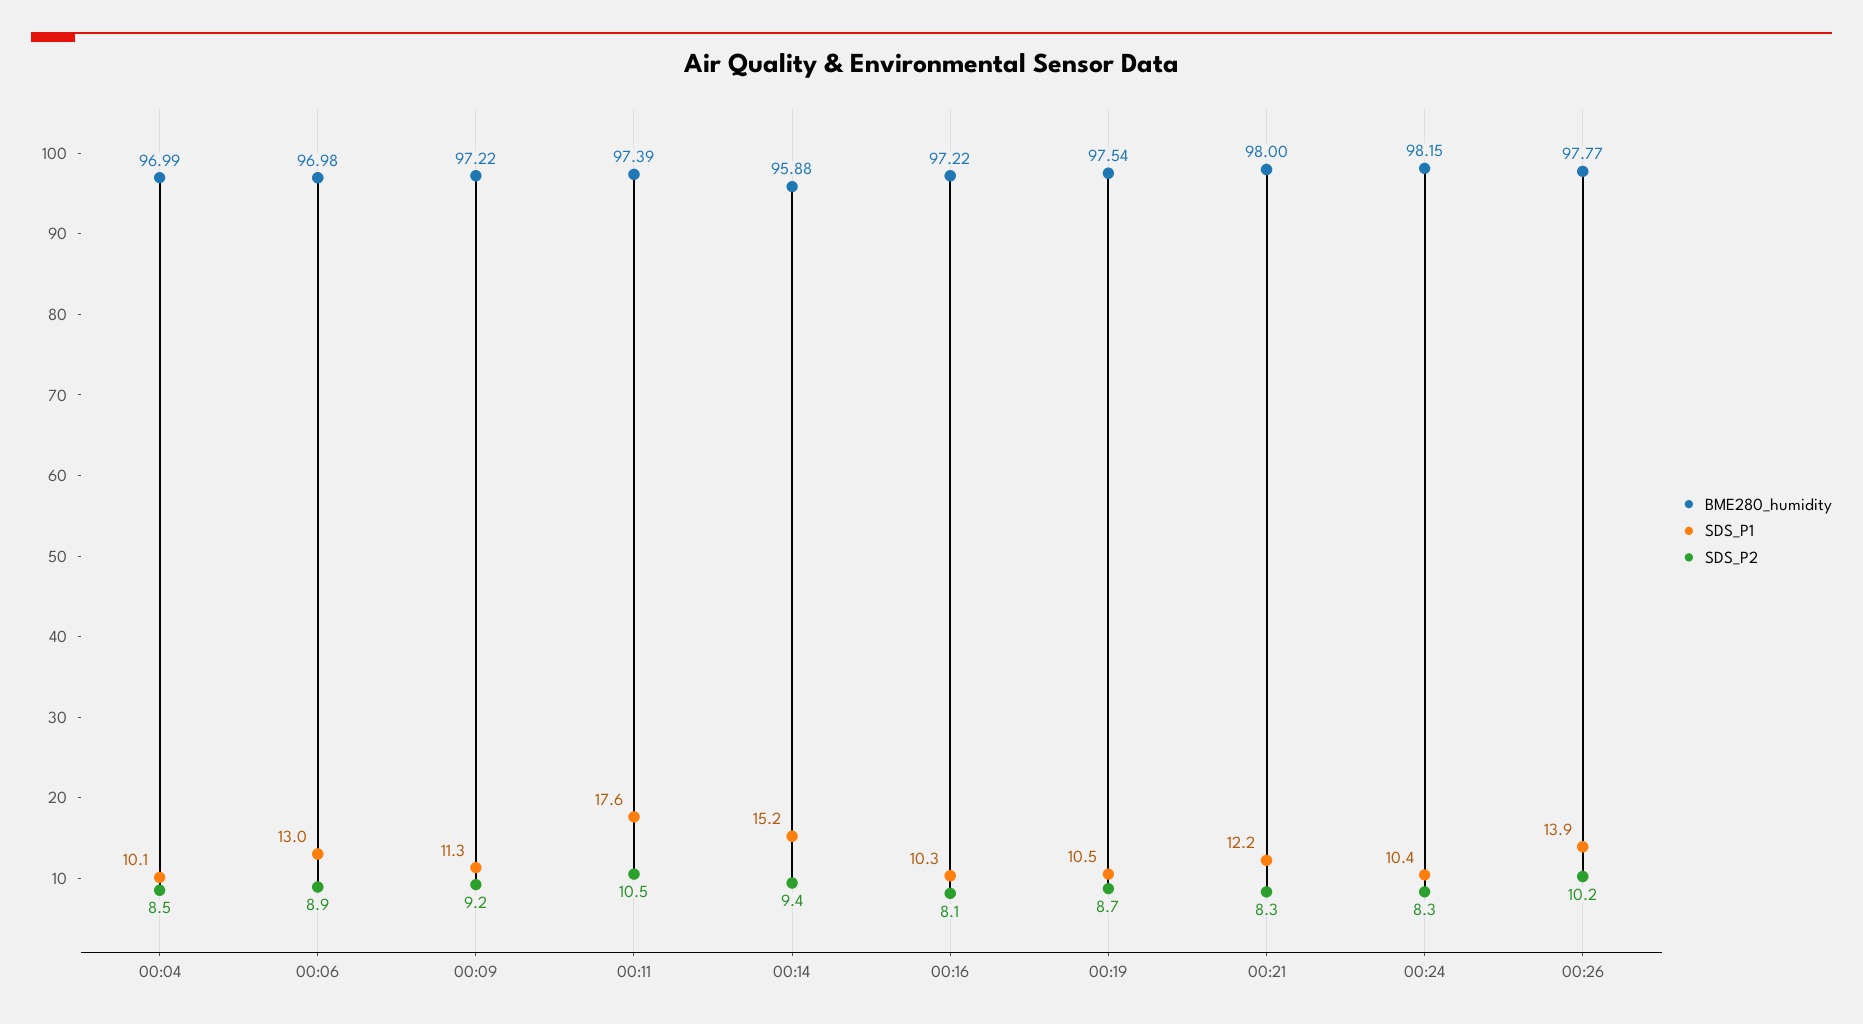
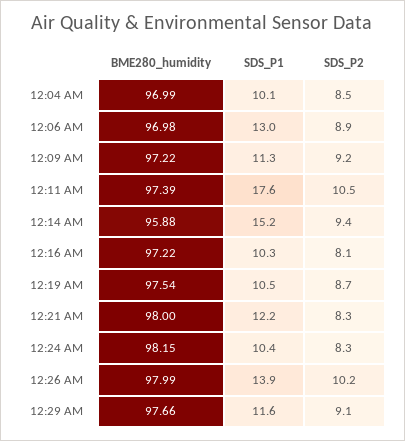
BME280_humidity, 00:26: 97.77 -> 97.99
BME280_humidity, 12:29 AM: none -> 97.66
SDS_P1, 12:29 AM: none -> 11.6
SDS_P2, 12:29 AM: none -> 9.1

